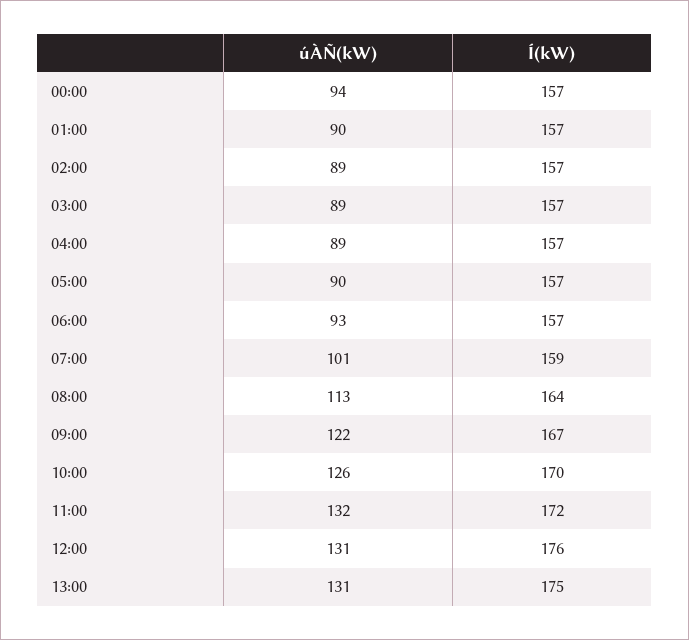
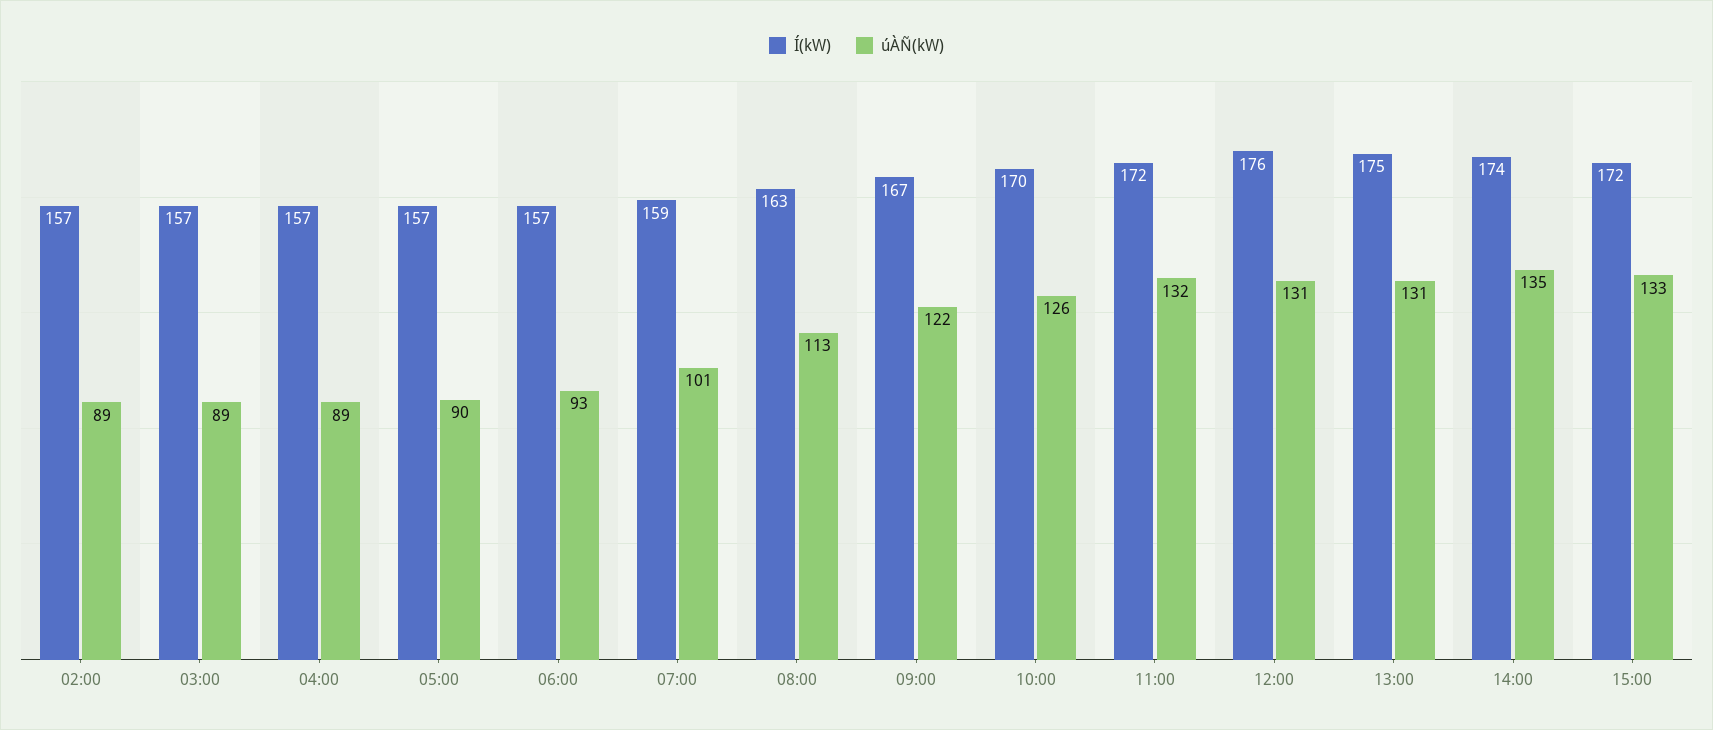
úÀÑ(kW), 00:00: 94 -> none
Í(kW), 00:00: 157 -> none
úÀÑ(kW), 01:00: 90 -> none
Í(kW), 01:00: 157 -> none
Í(kW), 08:00: 164 -> 163
Í(kW), 14:00: none -> 174
úÀÑ(kW), 14:00: none -> 135
Í(kW), 15:00: none -> 172
úÀÑ(kW), 15:00: none -> 133

